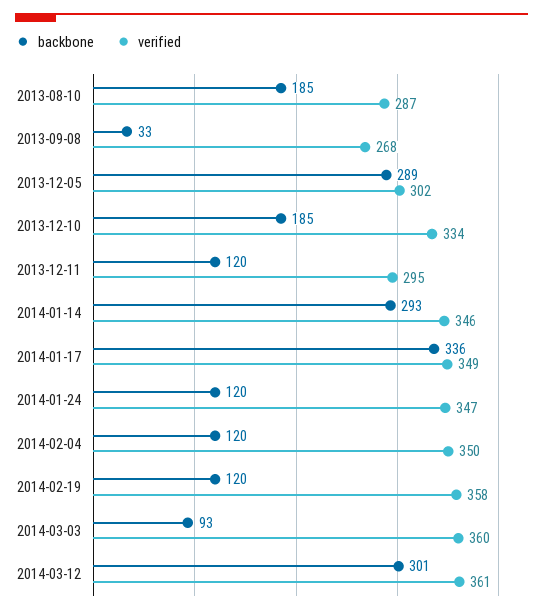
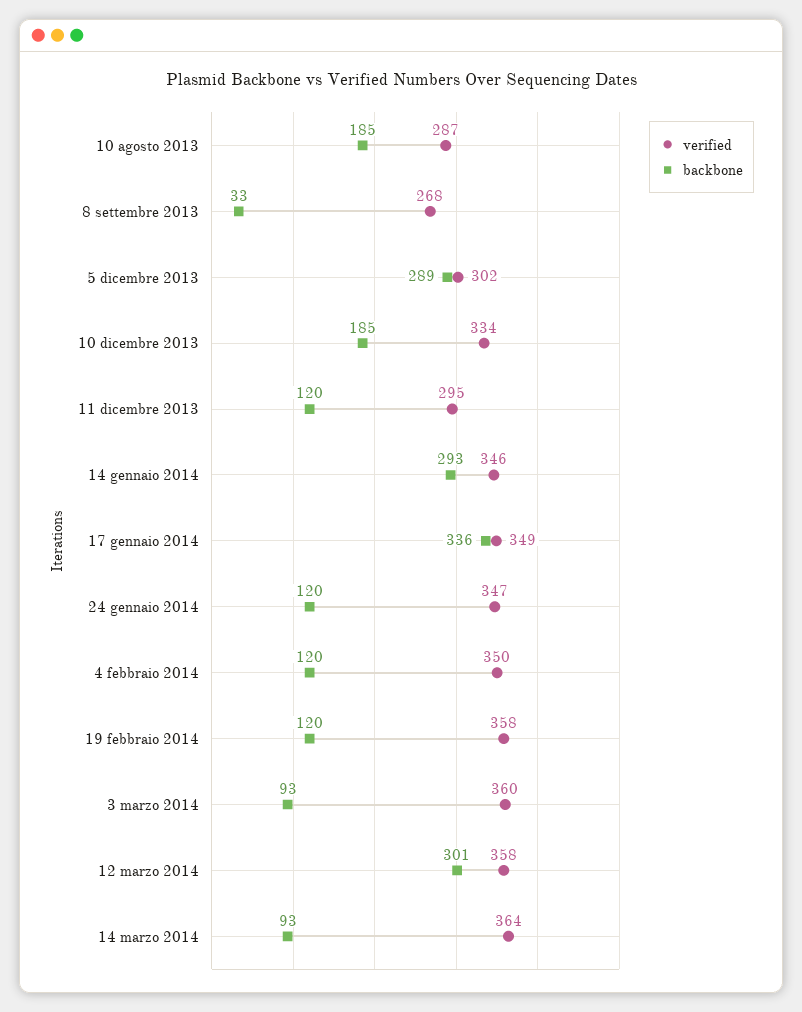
verified, 2014-03-12: 361 -> 358
verified, 14 marzo 2014: none -> 364
backbone, 14 marzo 2014: none -> 93

